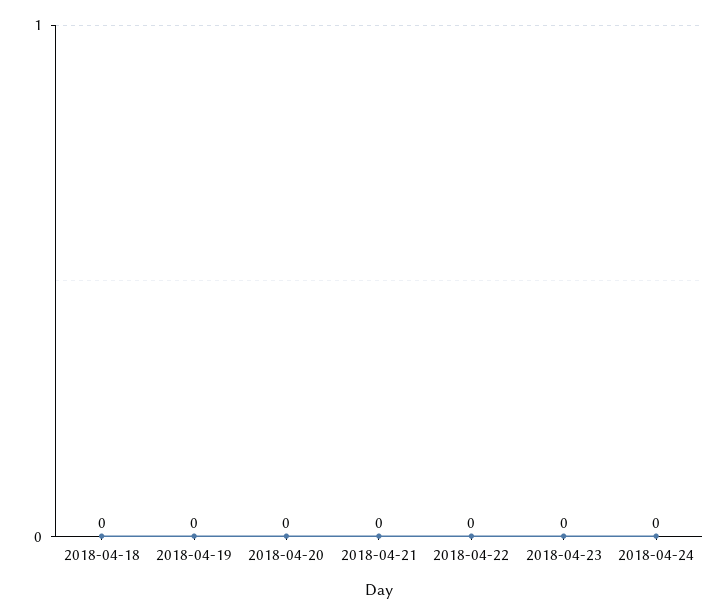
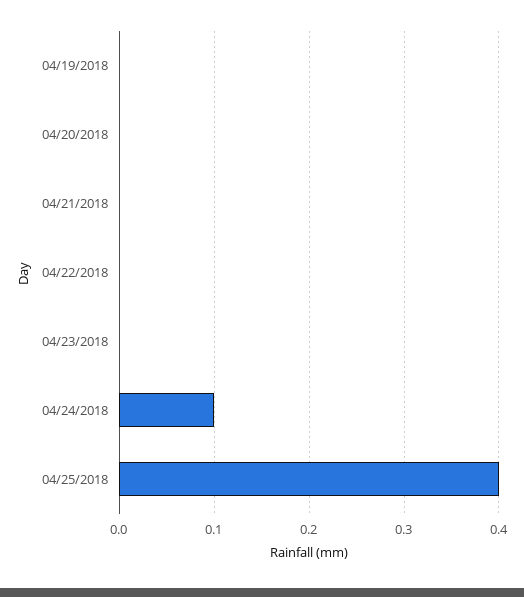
2018-04-18: 0 -> none
2018-04-24: 0 -> 0.1
04/25/2018: none -> 0.4

